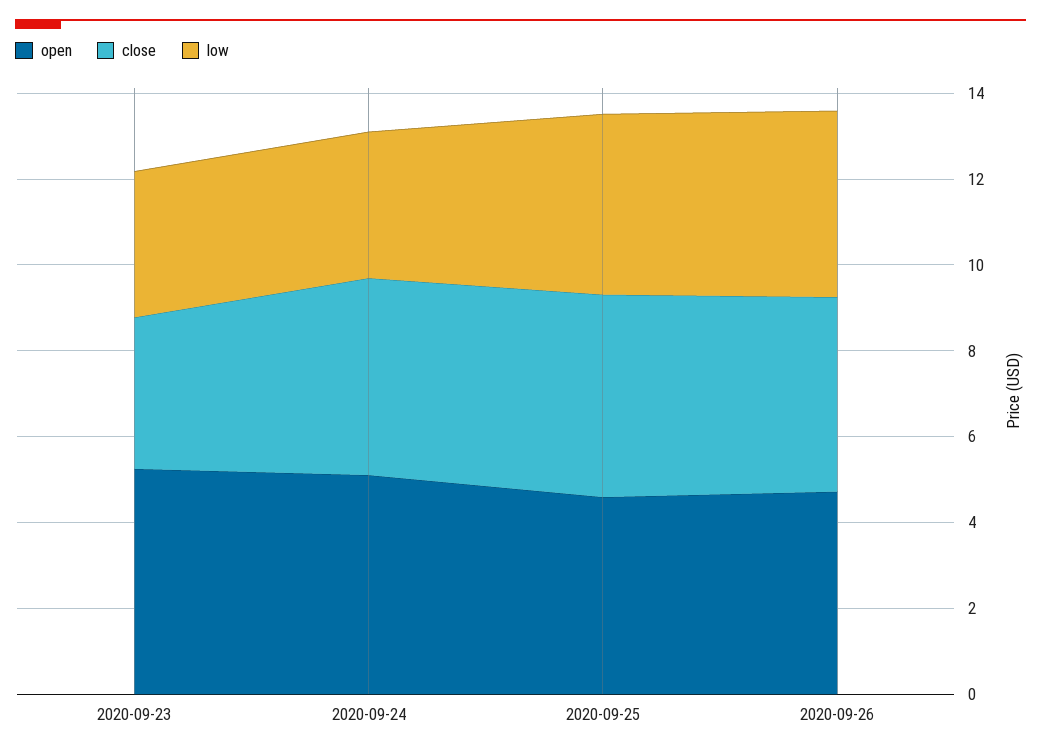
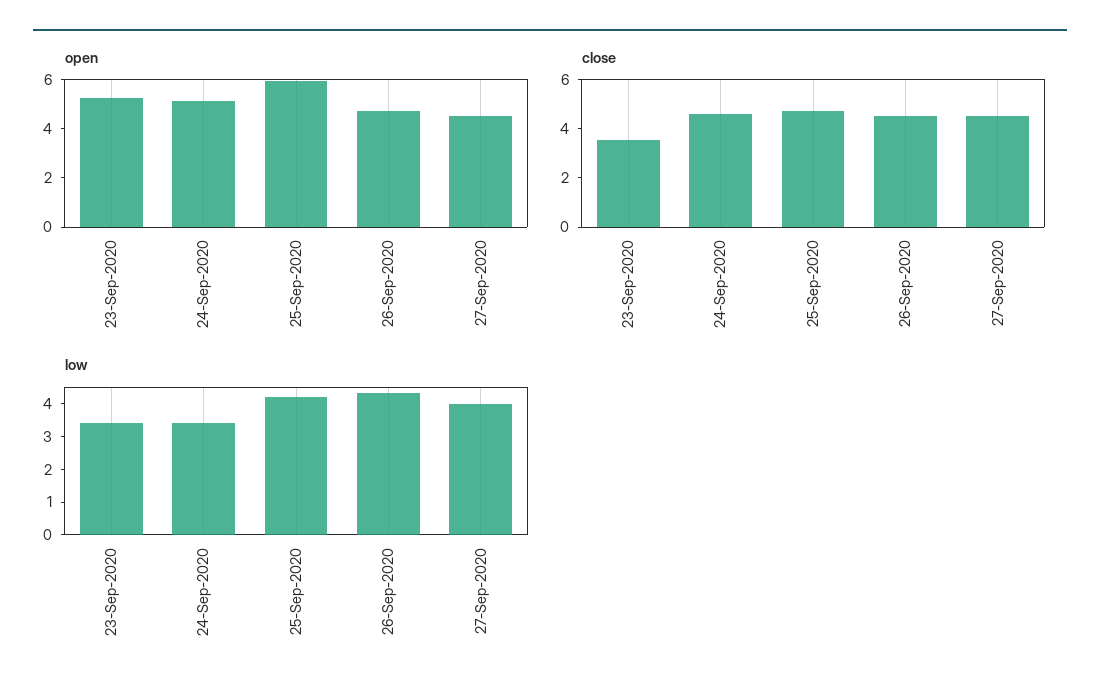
open, 2020-09-25: 4.5 -> 6
open, 27-Sep-2020: none -> 4.5
close, 27-Sep-2020: none -> 4.5
low, 27-Sep-2020: none -> 4

